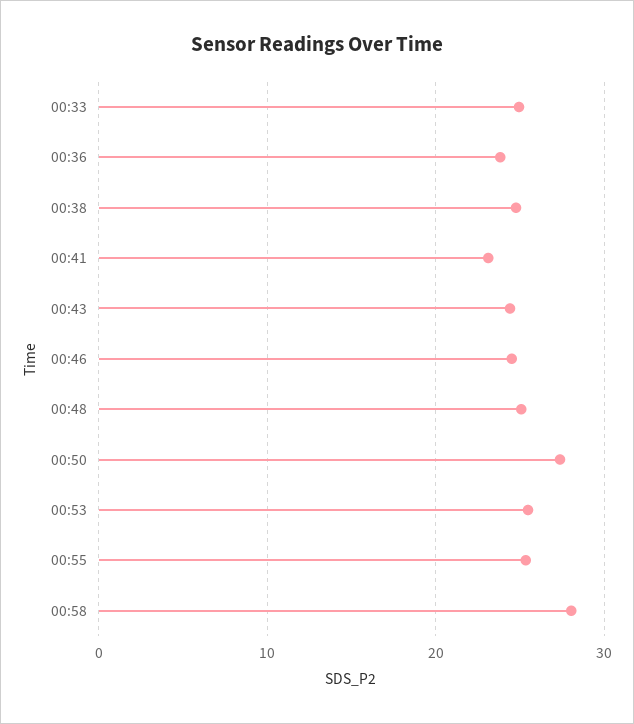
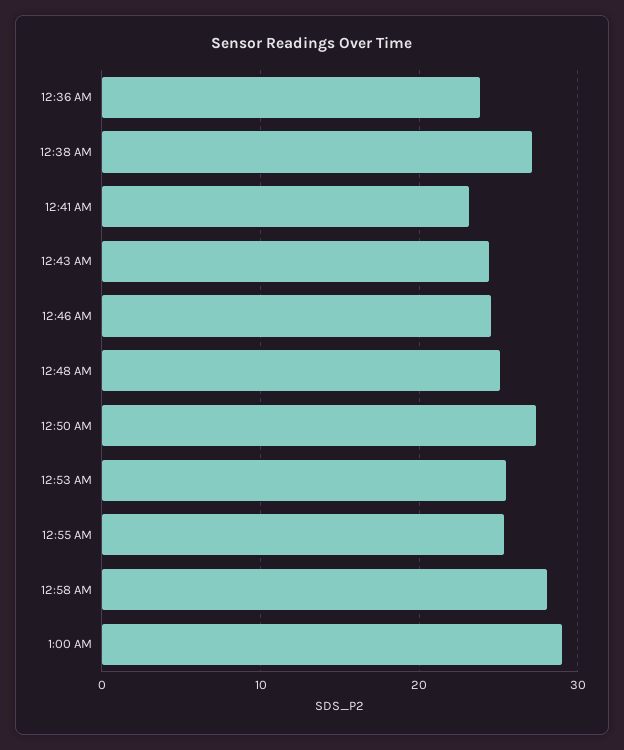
00:33: 25 -> none
00:38: 25 -> 27
1:00 AM: none -> 29

